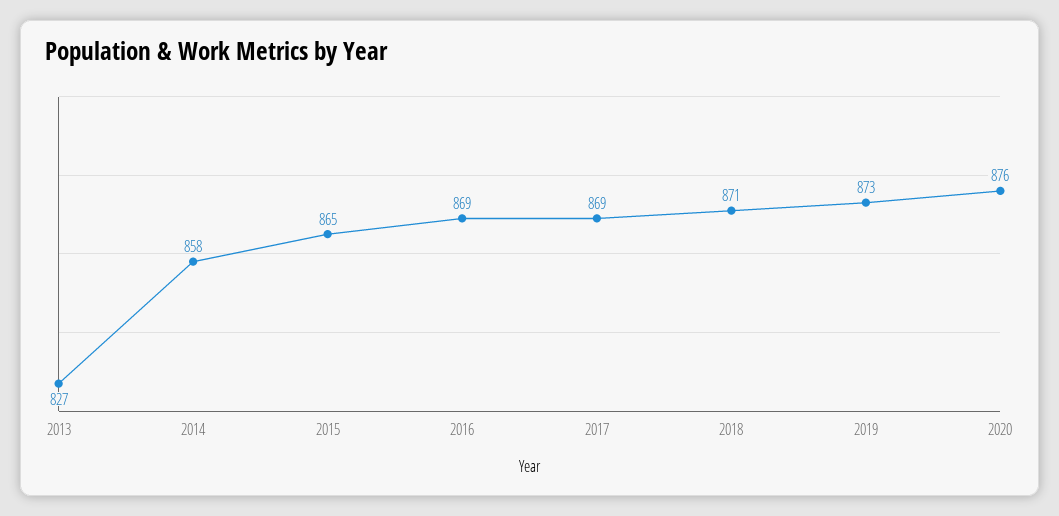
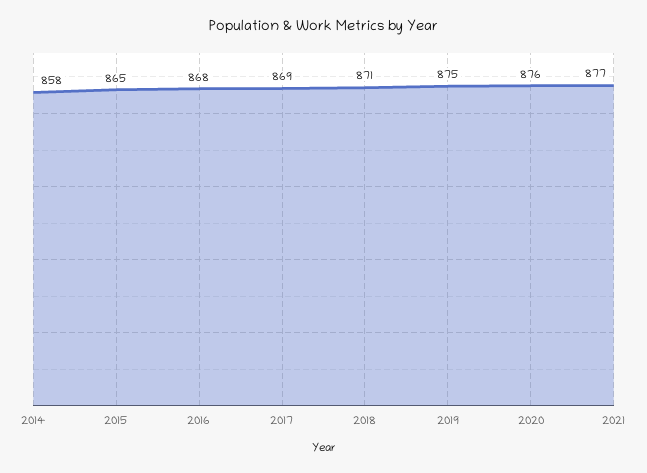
2013: 827 -> none
2016: 869 -> 868
2019: 873 -> 875
2021: none -> 877

